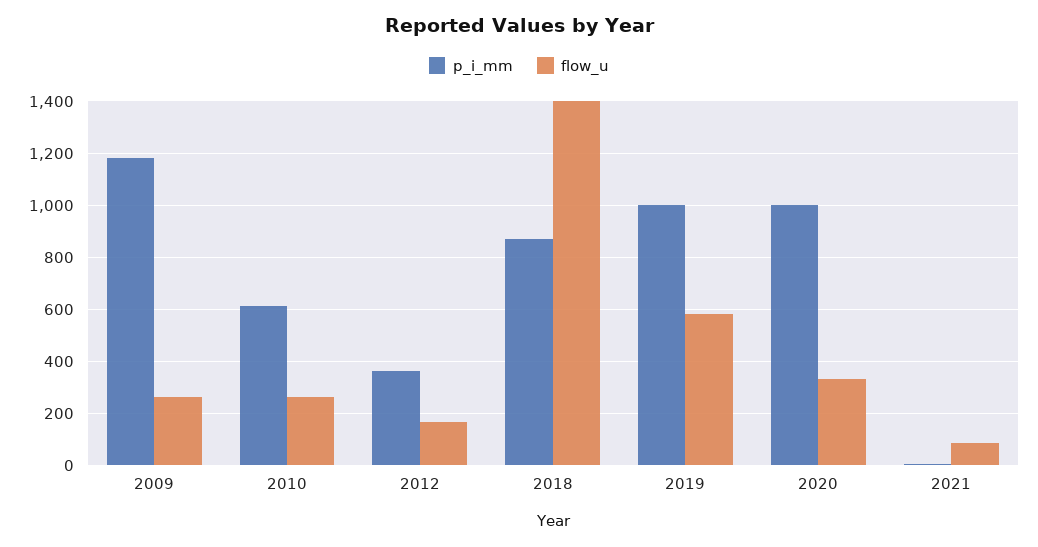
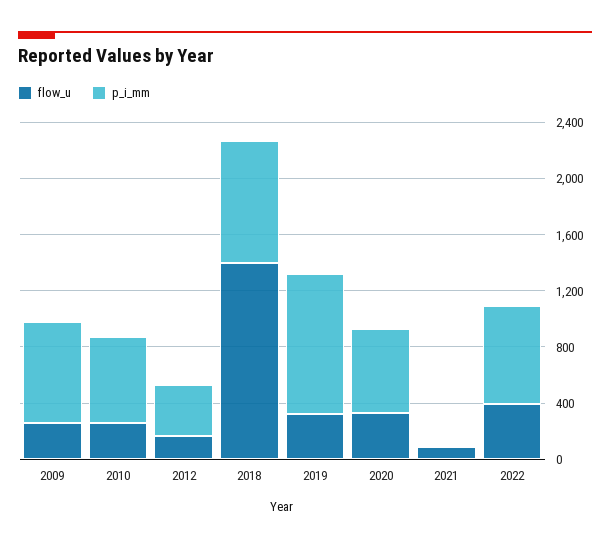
p_i_mm, 2009: 1175 -> 700
flow_u, 2019: 575 -> 300
p_i_mm, 2020: 1000 -> 600
flow_u, 2022: none -> 400
p_i_mm, 2022: none -> 700

